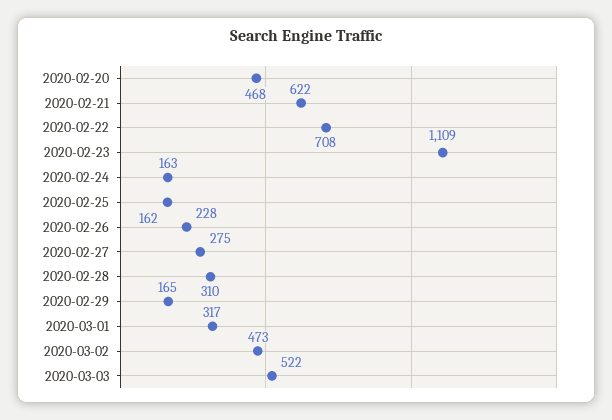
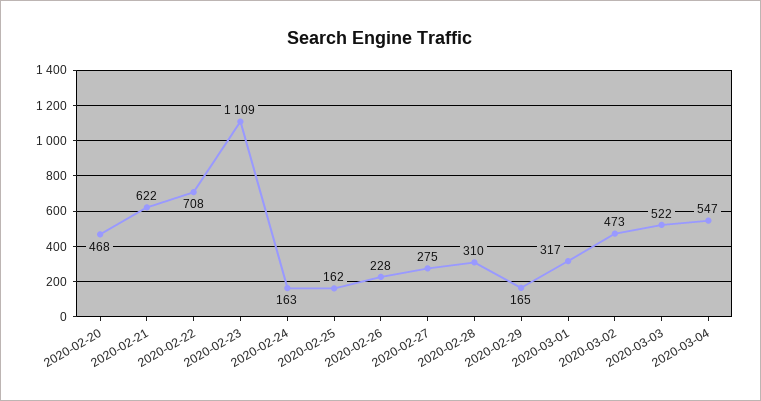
2020-03-04: none -> 547

